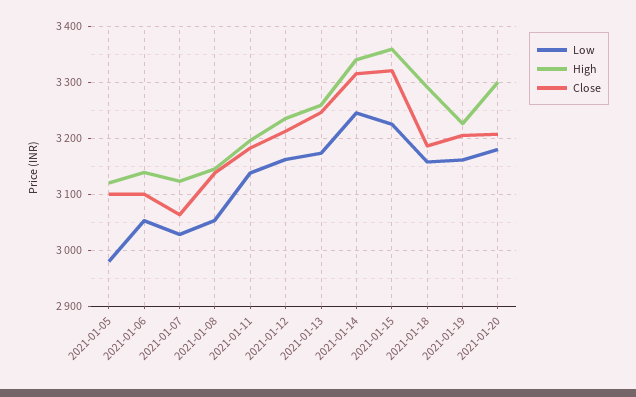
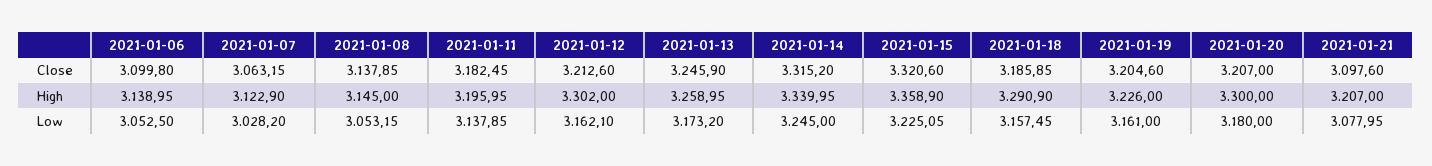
Low, 2021-01-05: 2980 -> none
High, 2021-01-05: 3120 -> none
Close, 2021-01-05: 3100 -> none
High, 2021-01-12: 3240 -> 3302
Close, 2021-01-21: none -> 3097.6
High, 2021-01-21: none -> 3207
Low, 2021-01-21: none -> 3077.95

